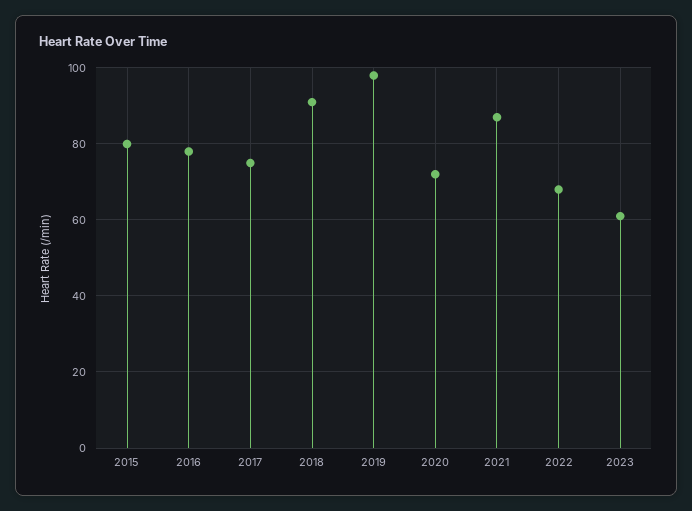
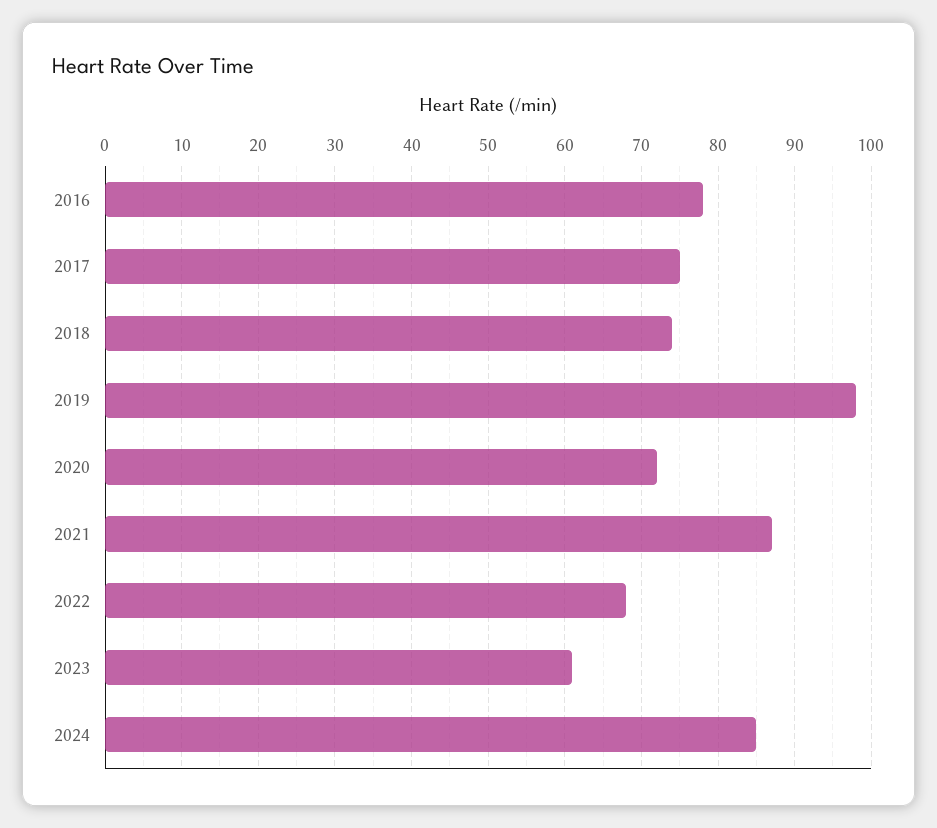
2015: 80 -> none
2018: 90 -> 74
2024: none -> 85

